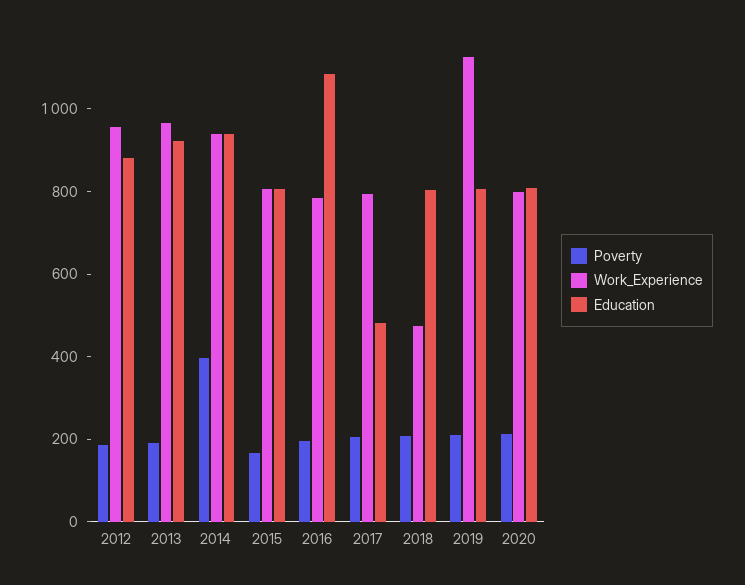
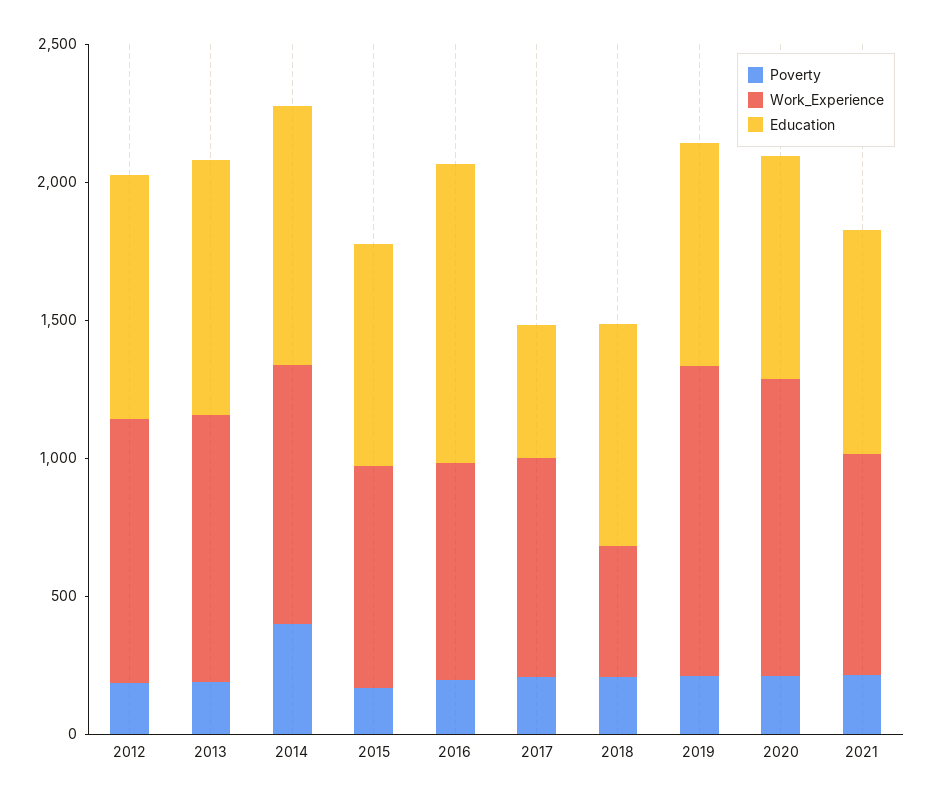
Work_Experience, 2020: 800 -> 1100
Poverty, 2021: none -> 200
Work_Experience, 2021: none -> 800
Education, 2021: none -> 800

